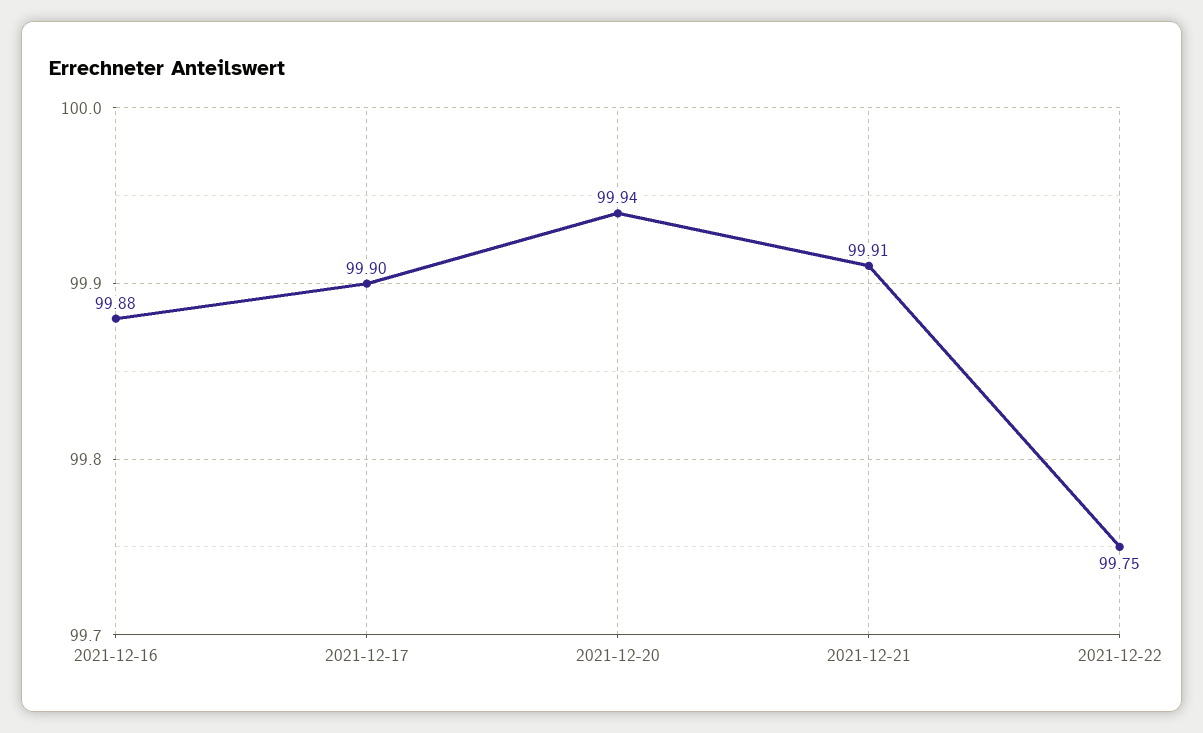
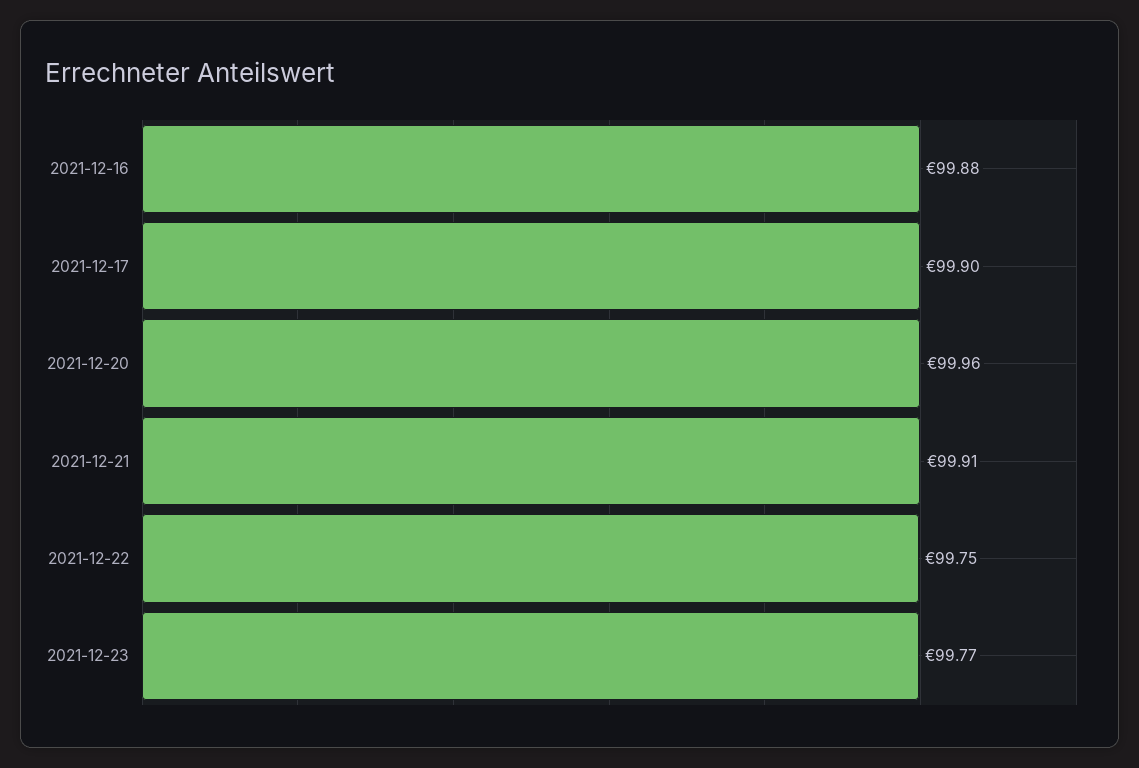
2021-12-20: 99.94 -> 99.96
2021-12-23: none -> 99.77

